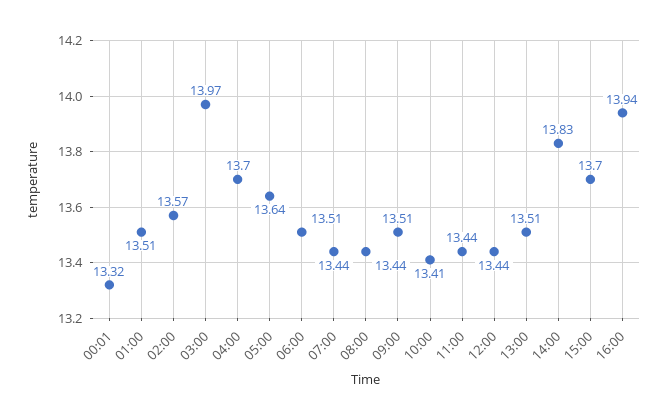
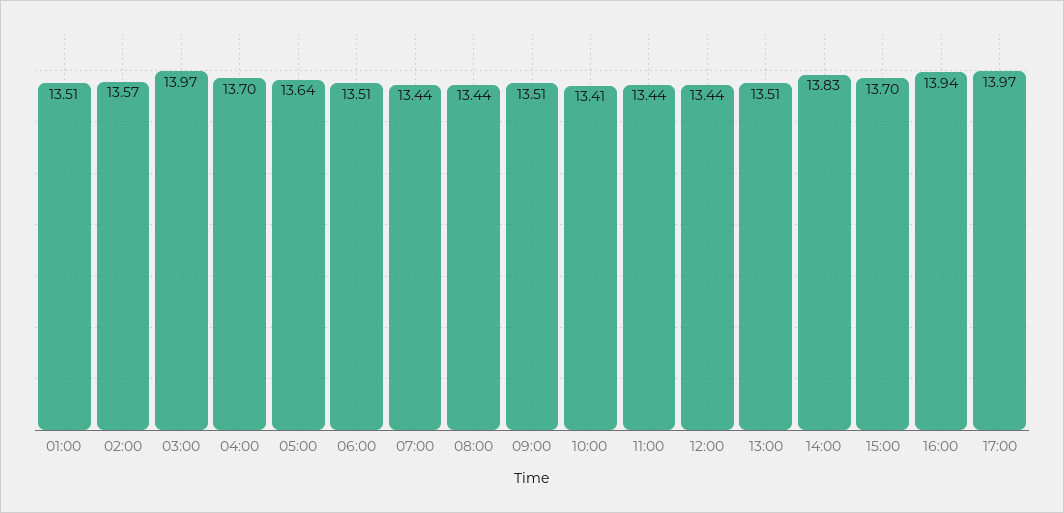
00:01: 13.32 -> none
17:00: none -> 13.97

